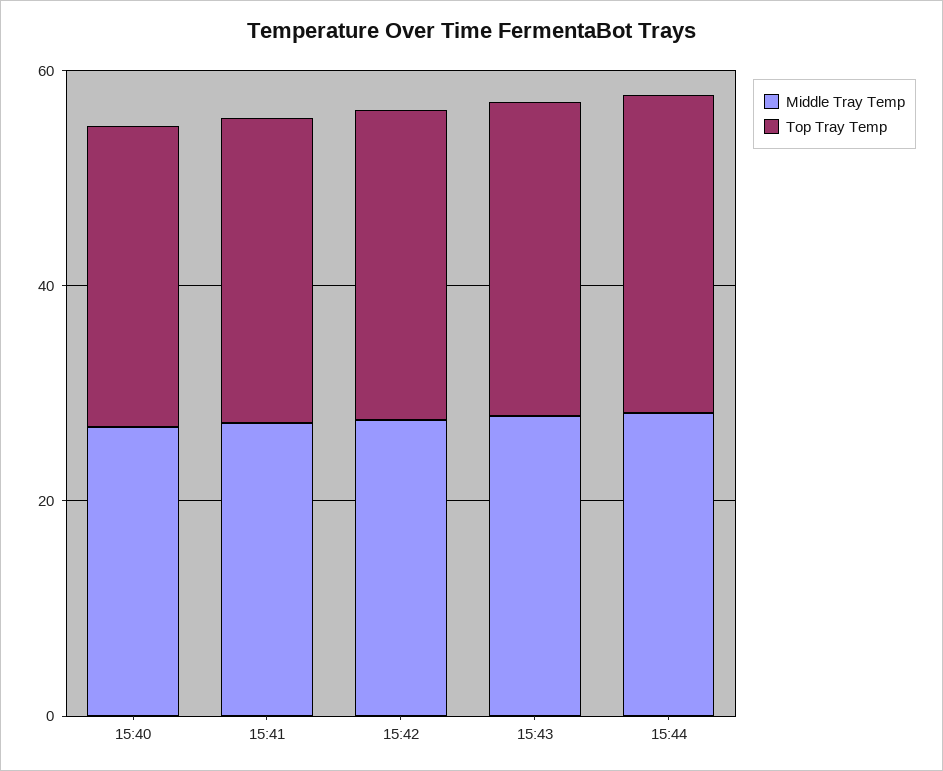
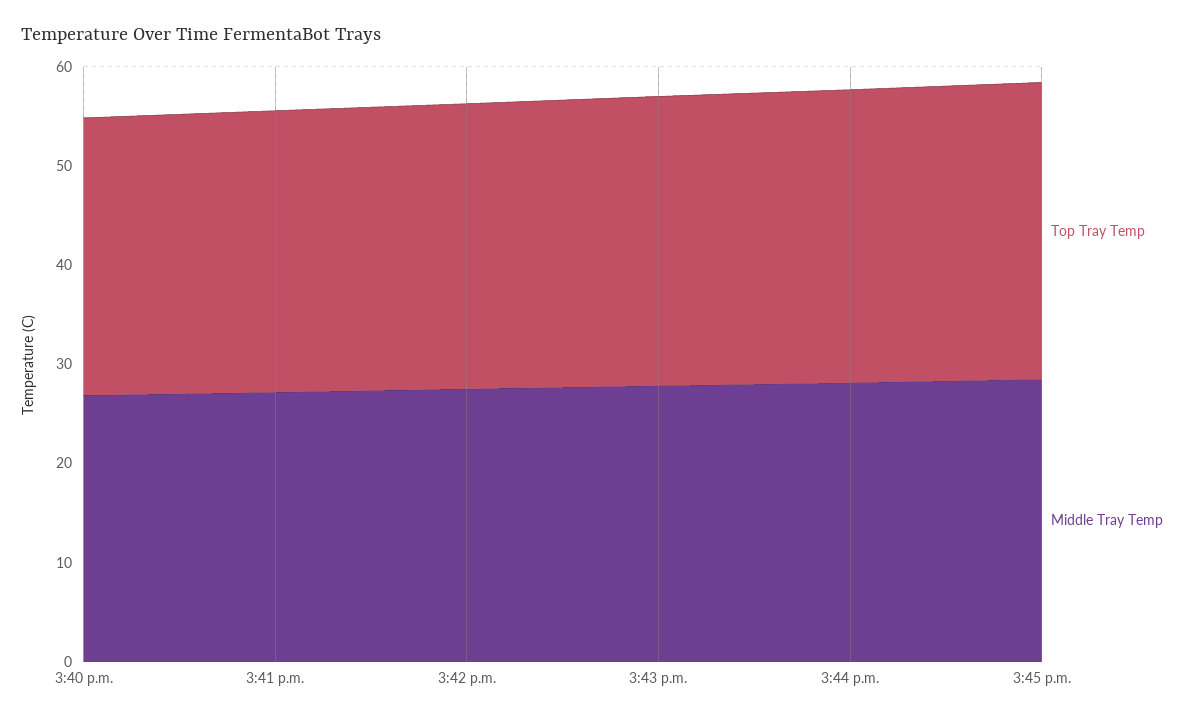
Top Tray Temp, 3:45 p.m.: none -> 30
Middle Tray Temp, 3:45 p.m.: none -> 28

